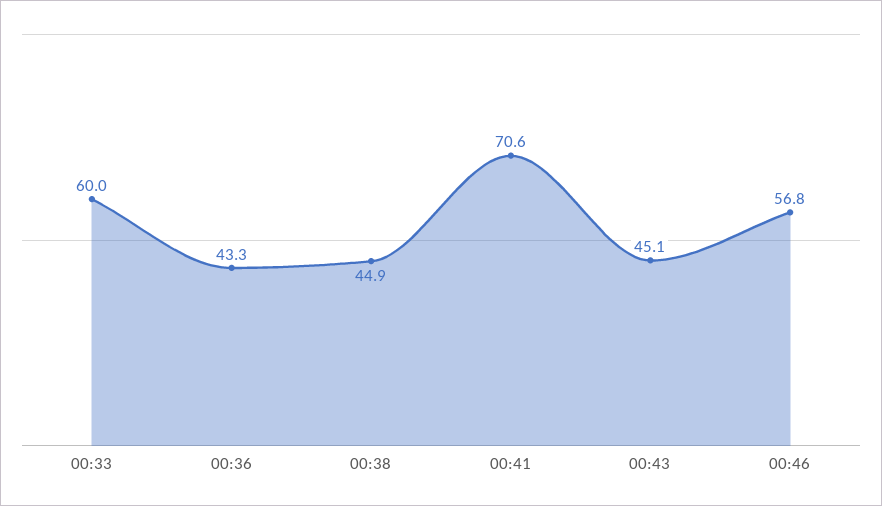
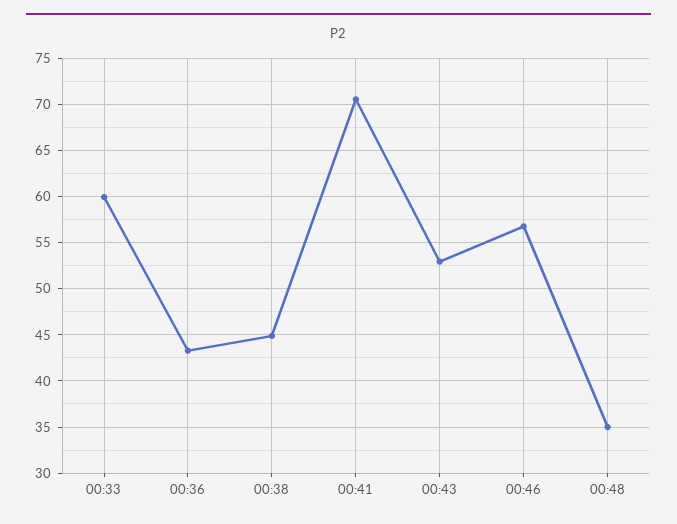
00:43: 45.1 -> 53
00:48: none -> 35

